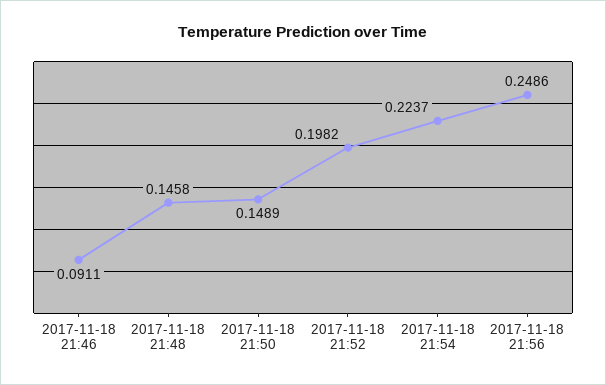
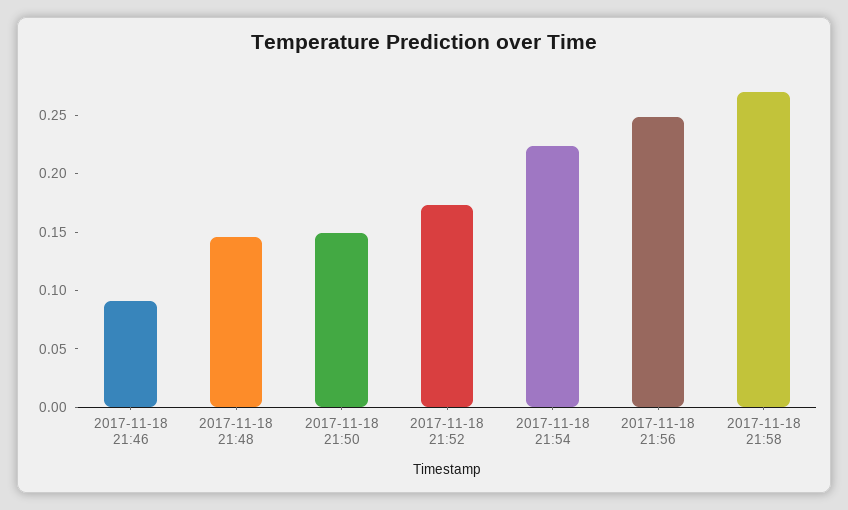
2017-11-18 21:52: 0.1982 -> 0.17
2017-11-18 21:58: none -> 0.27

